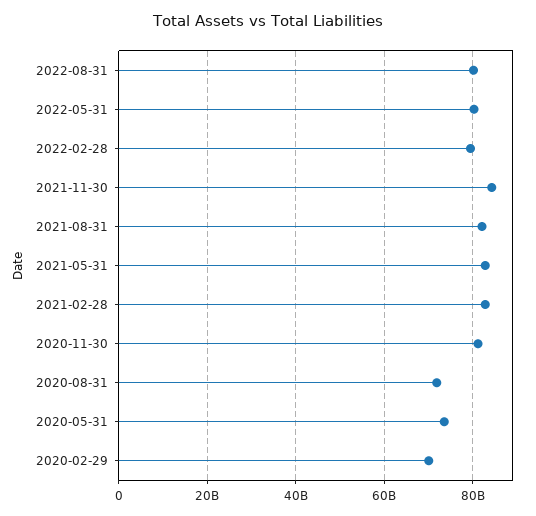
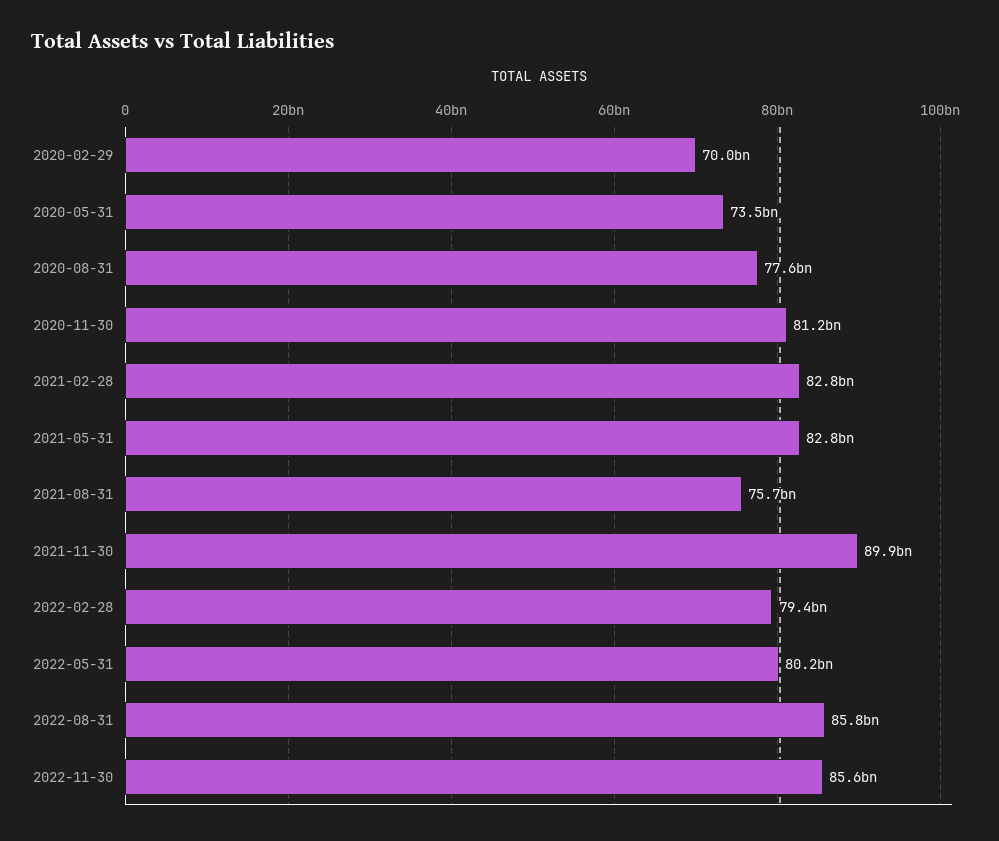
2022-08-31: 80000000000 -> 85800000000
2021-11-30: 84000000000 -> 89900000000
2021-08-31: 82000000000 -> 75700000000
2020-08-31: 72000000000 -> 77600000000
2022-11-30: none -> 85600000000

